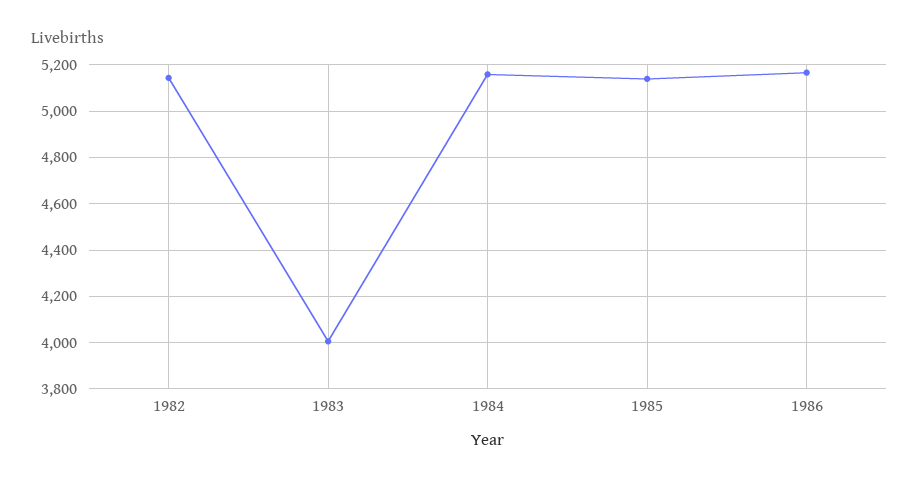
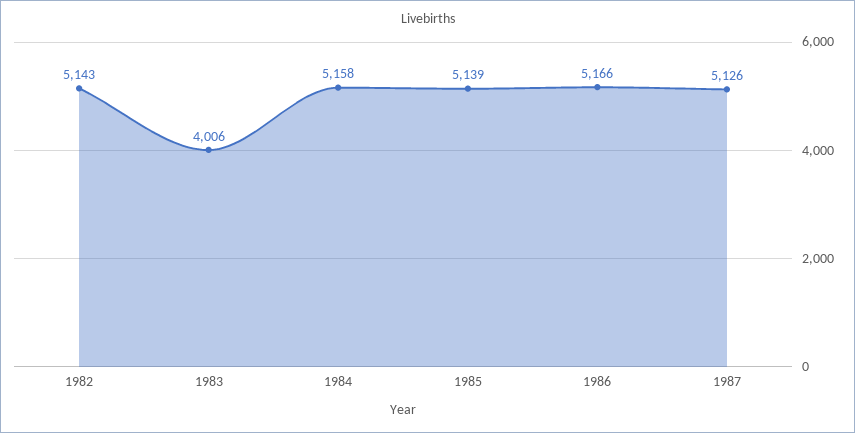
1987: none -> 5126

